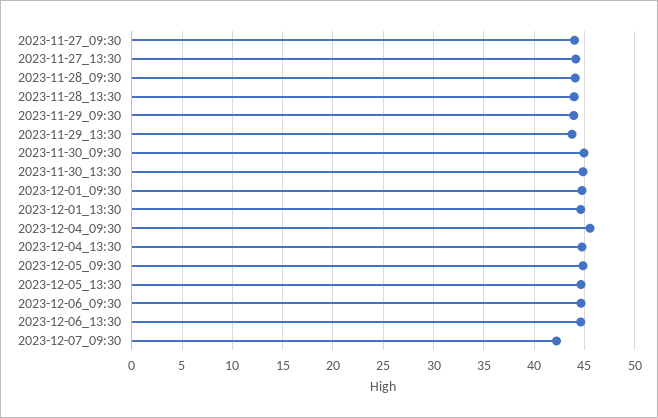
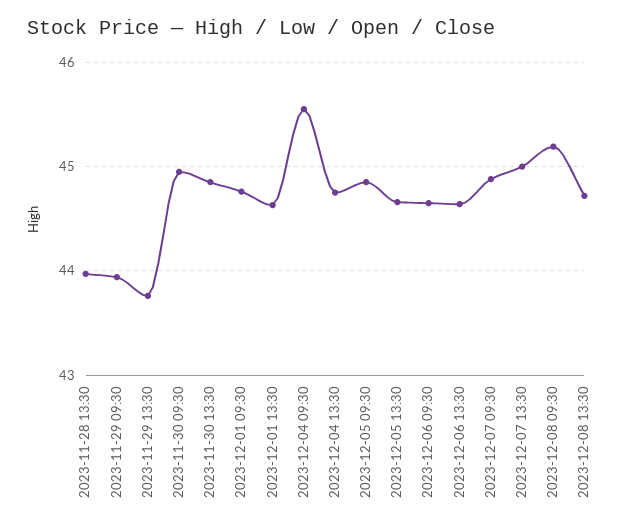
2023-11-27_09:30: 44 -> none
2023-11-27_13:30: 44 -> none
2023-11-28_09:30: 44 -> none
2023-12-07_09:30: 42 -> 44.9
2023-12-07 13:30: none -> 45
2023-12-08 09:30: none -> 45.2
2023-12-08 13:30: none -> 44.7

